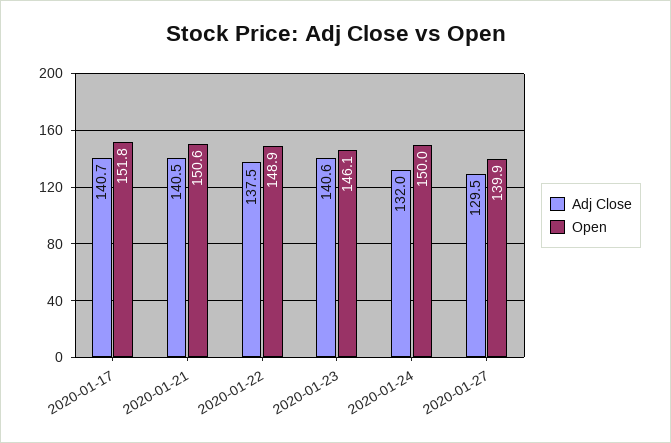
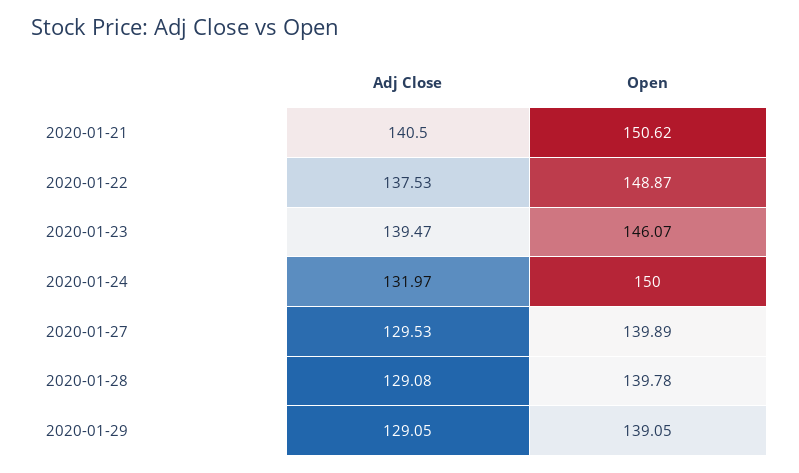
Adj Close, 2020-01-17: 140.7 -> none
Open, 2020-01-17: 151.8 -> none
Adj Close, 2020-01-23: 140.6 -> 139.47
Adj Close, 2020-01-28: none -> 129.08
Open, 2020-01-28: none -> 139.78
Adj Close, 2020-01-29: none -> 129.05
Open, 2020-01-29: none -> 139.05

